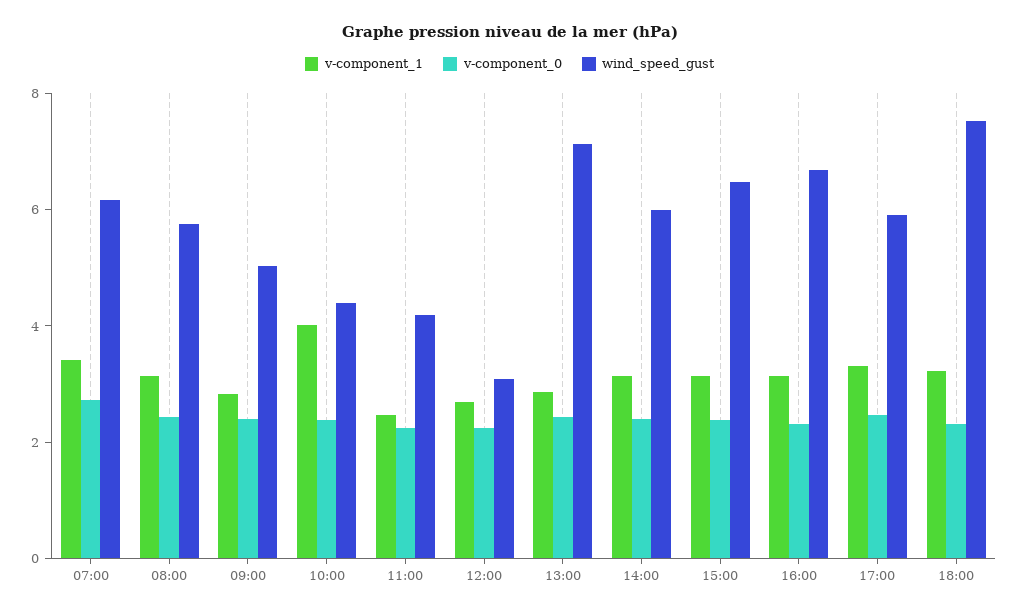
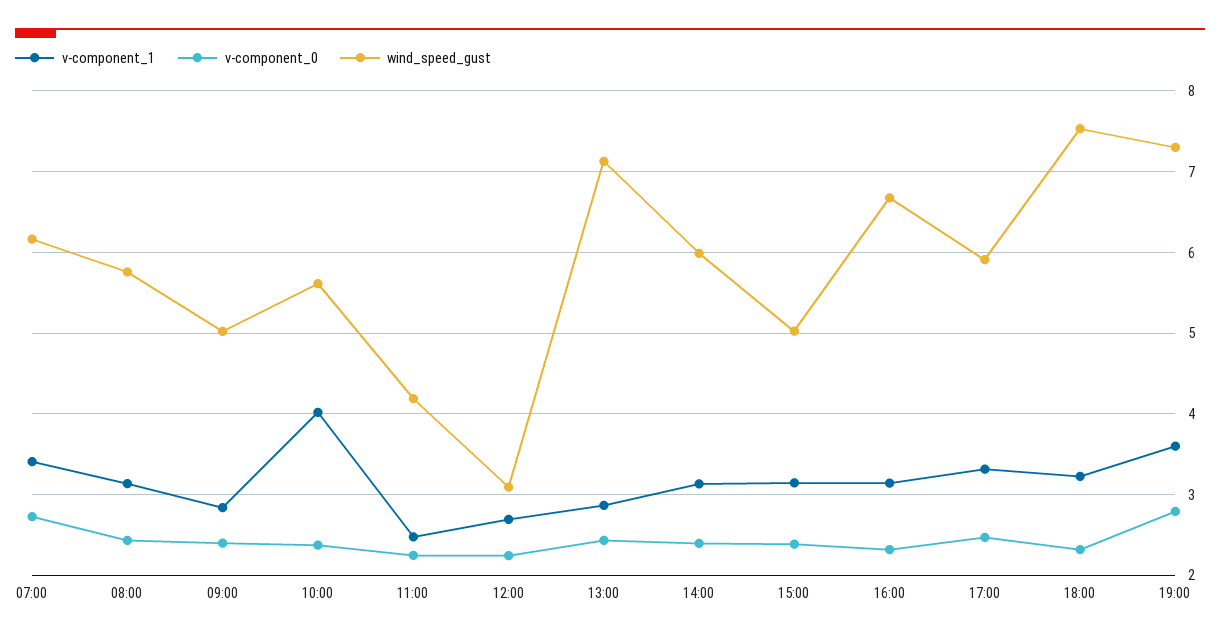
wind_speed_gust, 10:00: 4.5 -> 5.6
wind_speed_gust, 15:00: 6.5 -> 5
v-component_1, 19:00: none -> 3.6
v-component_0, 19:00: none -> 2.8
wind_speed_gust, 19:00: none -> 7.3

